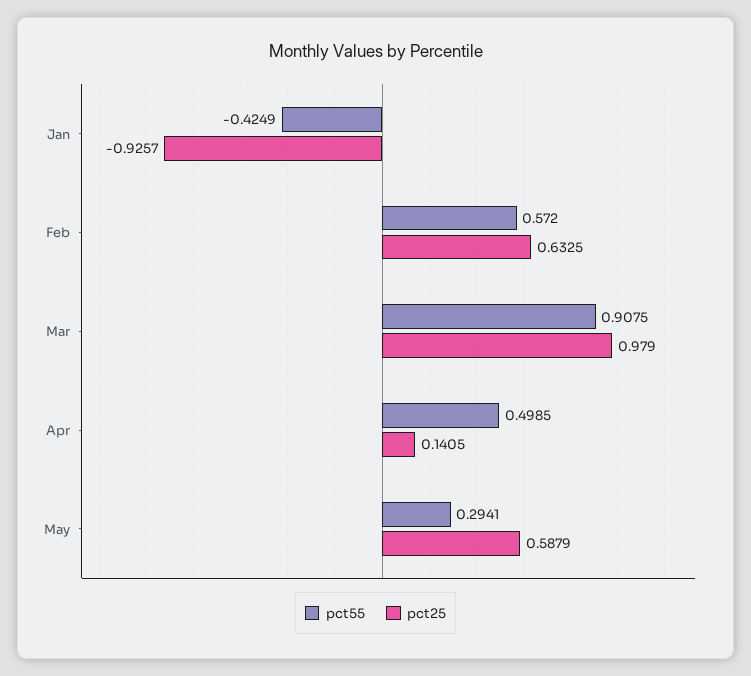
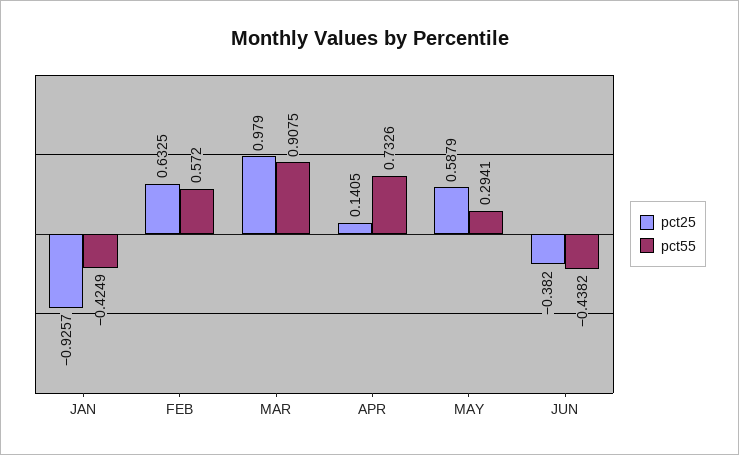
pct55, Apr: 0.4985 -> 0.7326
pct25, JUN: none -> -0.382
pct55, JUN: none -> -0.4382

